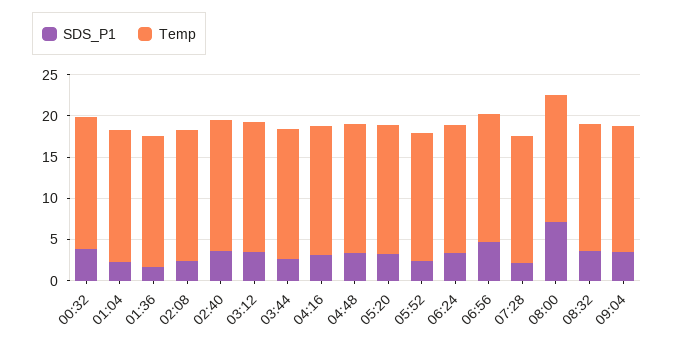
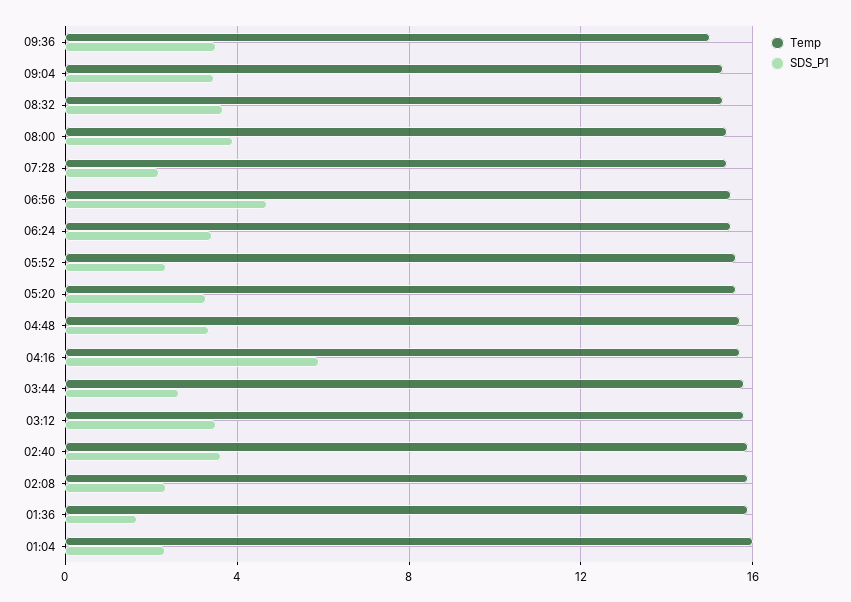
SDS_P1, 00:32: 4 -> none
Temp, 00:32: 16 -> none
SDS_P1, 04:16: 3 -> 6
SDS_P1, 08:00: 7 -> 4
Temp, 09:36: none -> 15
SDS_P1, 09:36: none -> 3.5

